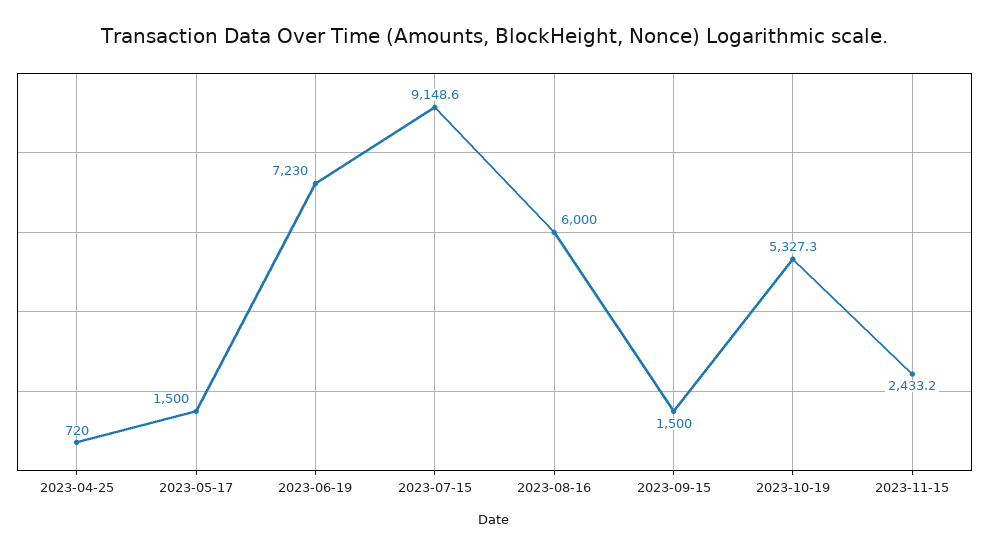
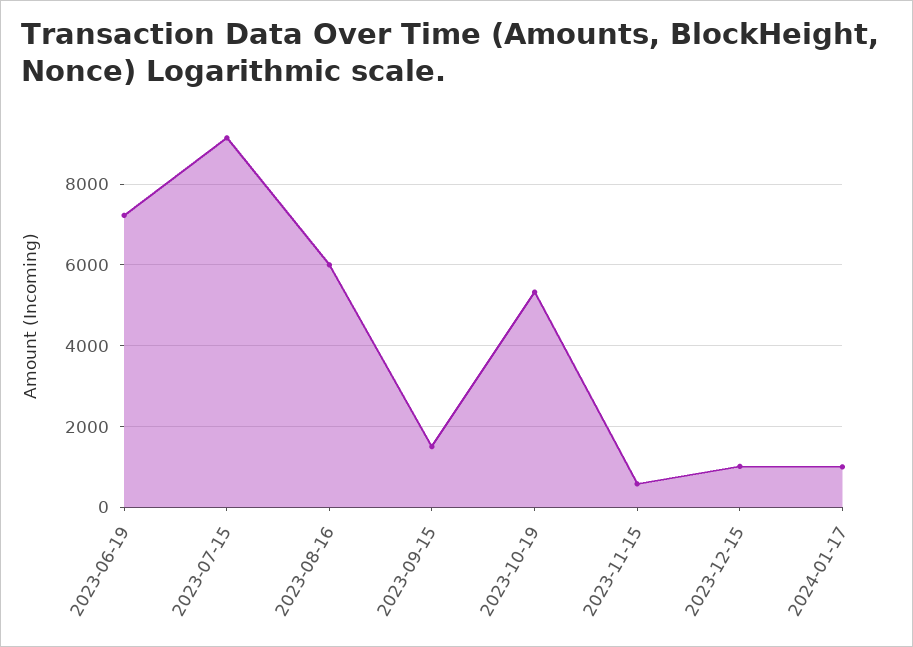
2023-04-25: 720 -> none
2023-05-17: 1500 -> none
2023-11-15: 2433.2 -> 600
2023-12-15: none -> 1000
2024-01-17: none -> 1000

